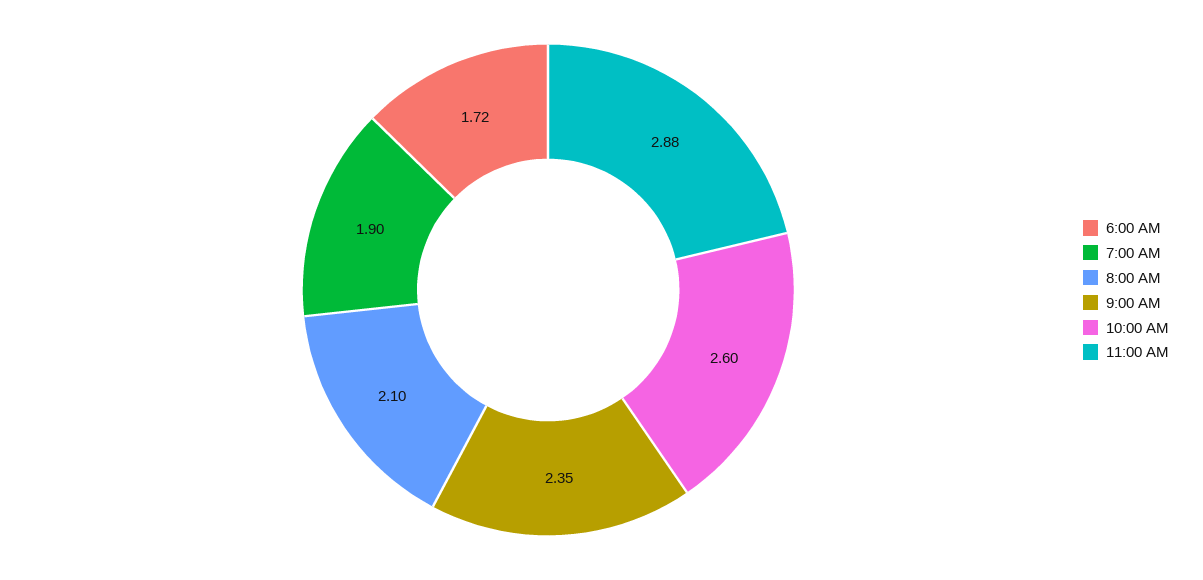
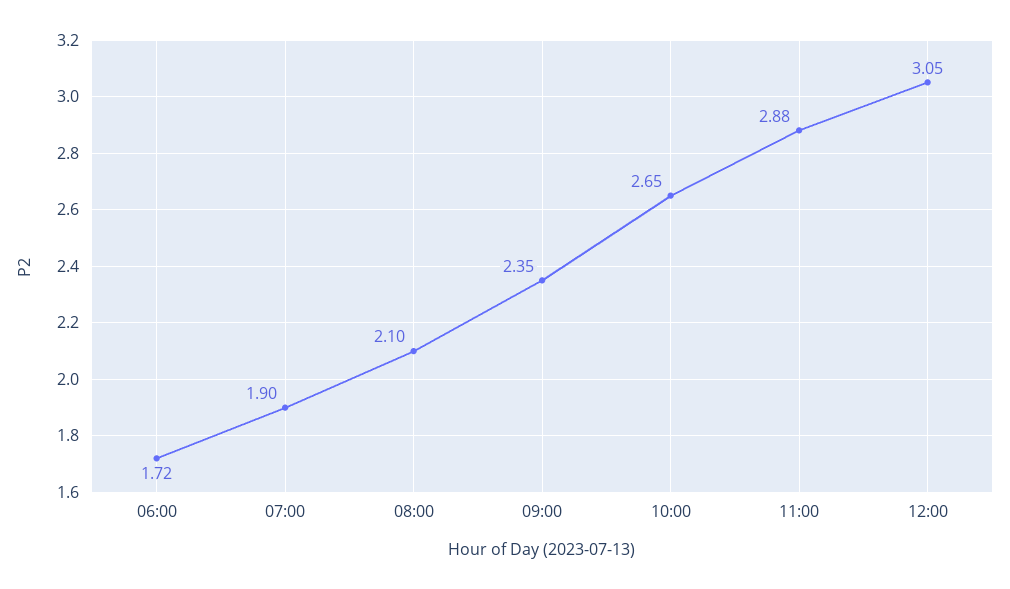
10:00 AM: 2.6 -> 2.65
12:00: none -> 3.05

